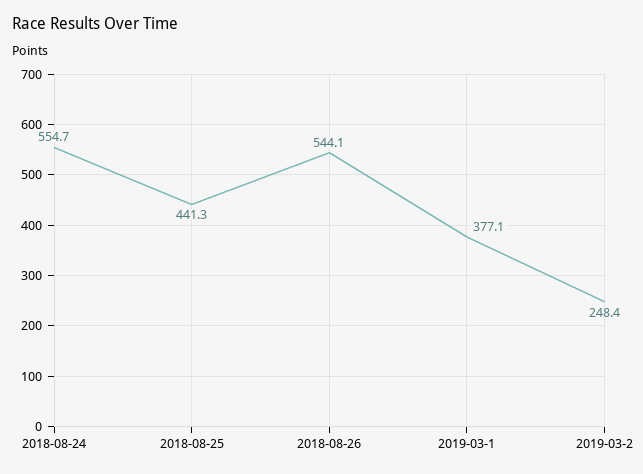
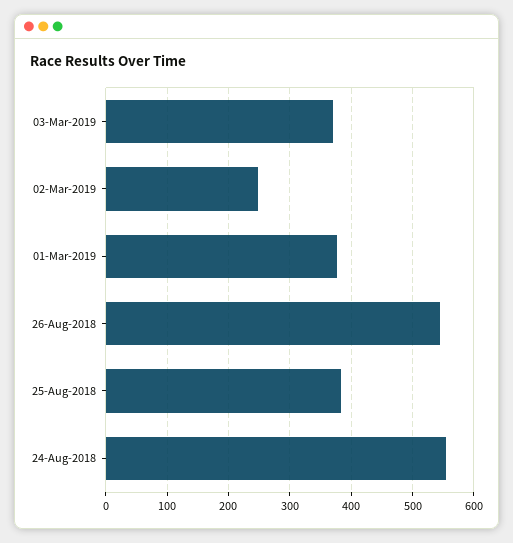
2018-08-25: 441.3 -> 380
03-Mar-2019: none -> 370

